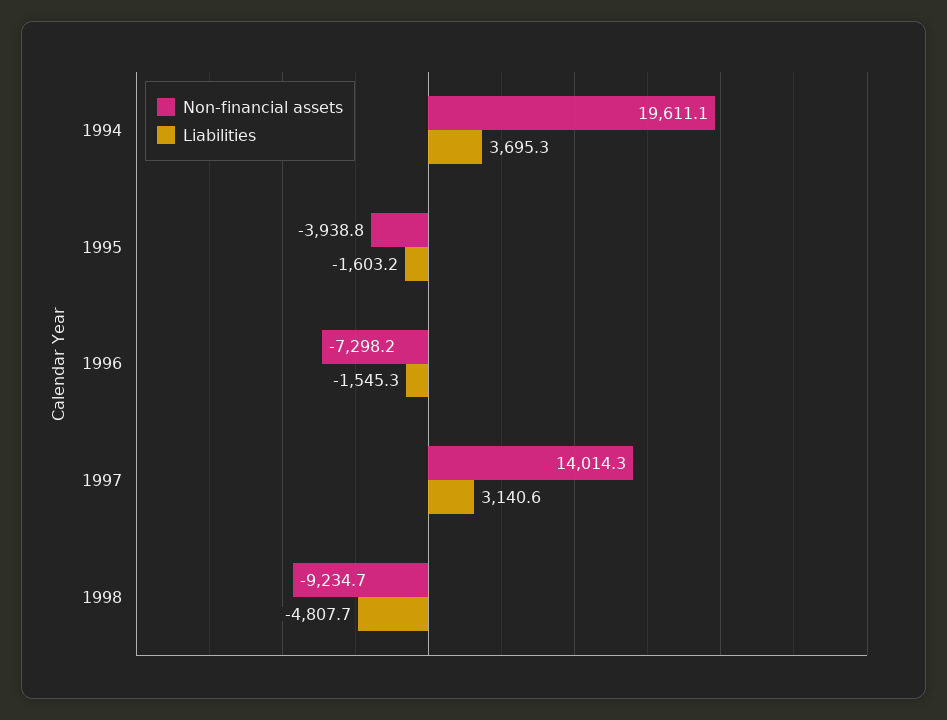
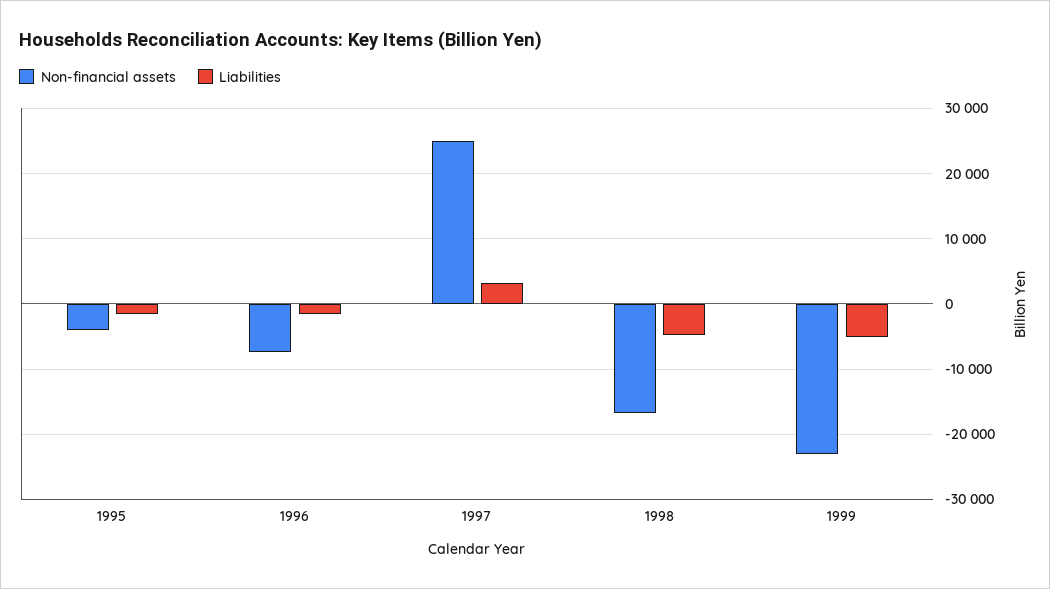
Non-financial assets, 1994: 19611.1 -> none
Liabilities, 1994: 3695.3 -> none
Non-financial assets, 1997: 14014.3 -> 25000
Non-financial assets, 1998: -9234.7 -> -17000
Non-financial assets, 1999: none -> -23000
Liabilities, 1999: none -> -5000

